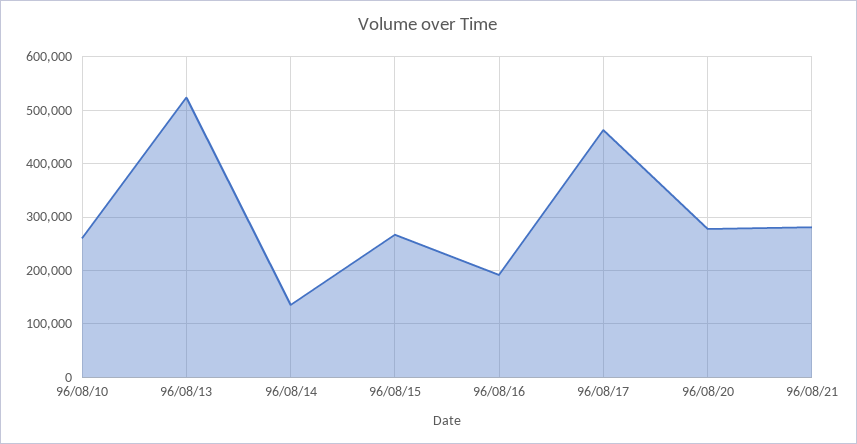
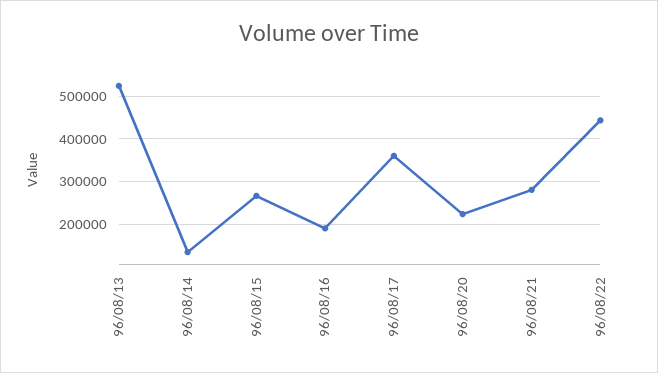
96/08/10: 260000 -> none
96/08/17: 460000 -> 360000
96/08/20: 280000 -> 220000
96/08/22: none -> 440000

